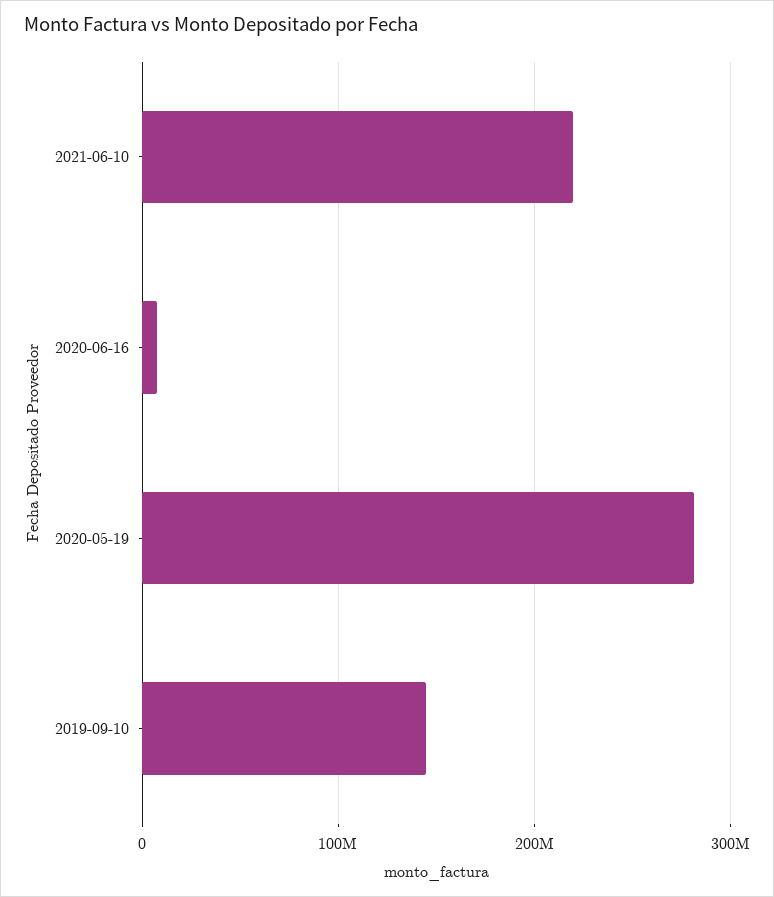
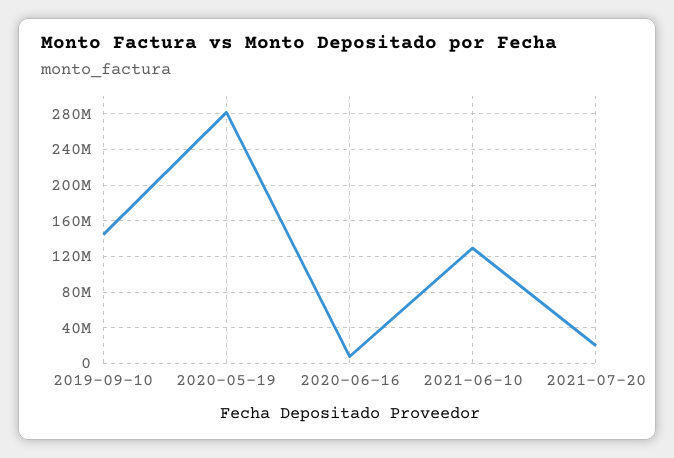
2021-06-10: 220000000 -> 130000000
2021-07-20: none -> 20000000

